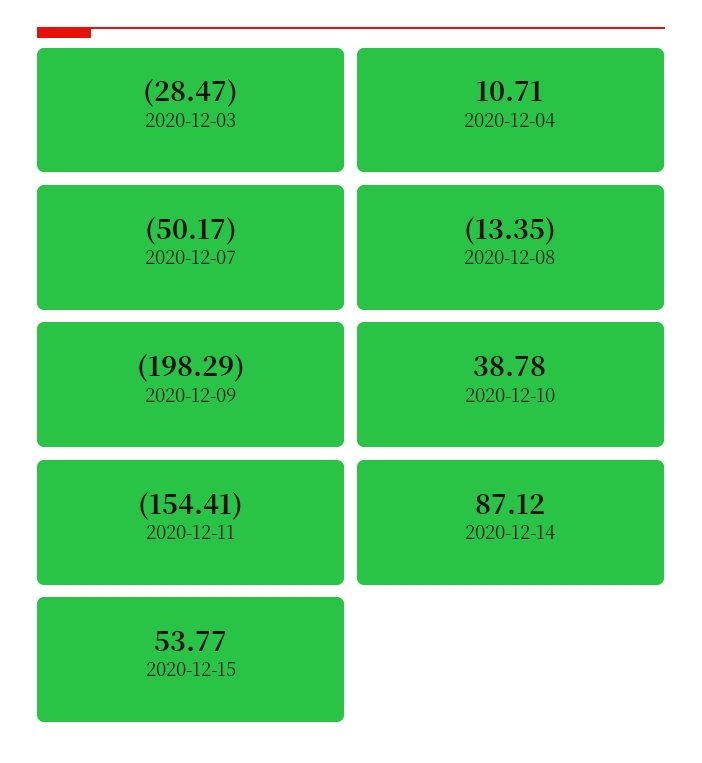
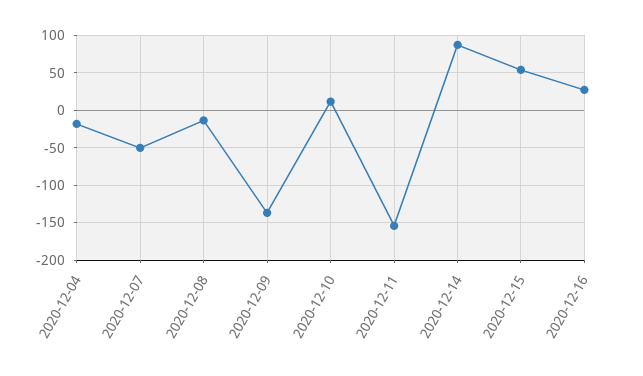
2020-12-03: -28.47 -> none
2020-12-04: 10.71 -> -20
2020-12-09: -198.29 -> -140
2020-12-10: 38.78 -> 10
2020-12-16: none -> 30

